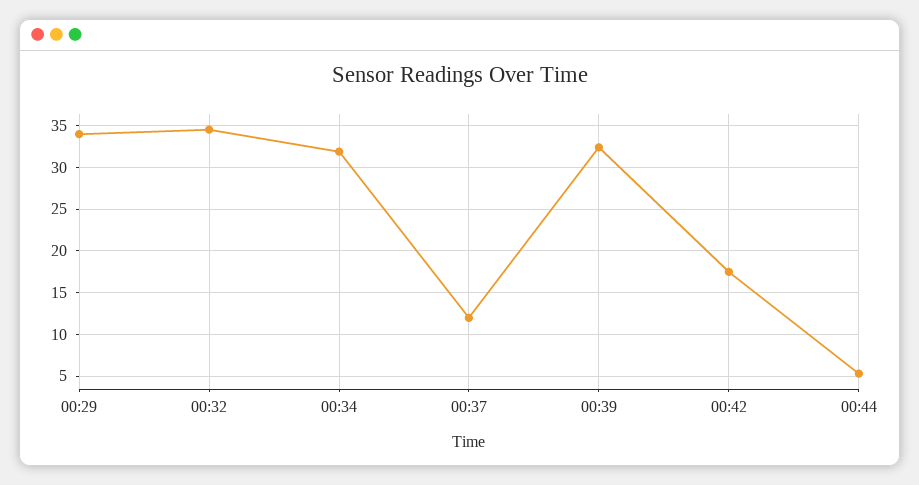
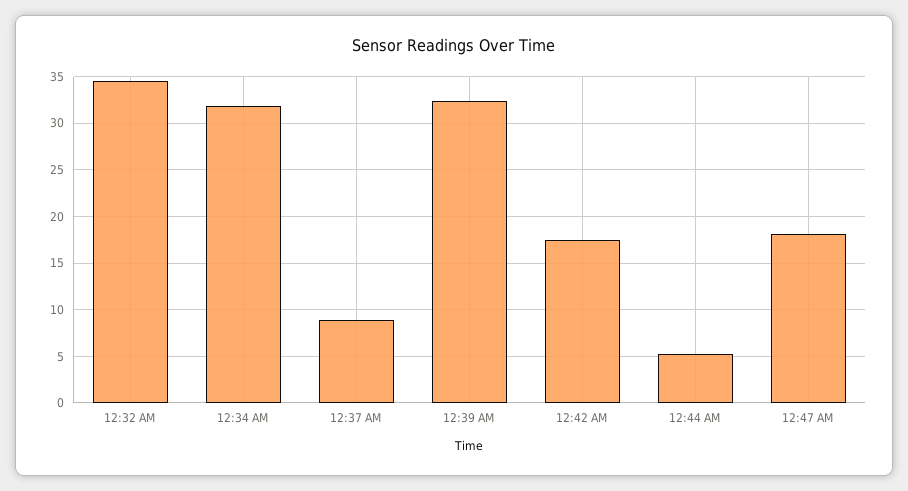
00:29: 34 -> none
00:37: 12 -> 9
12:47 AM: none -> 18

